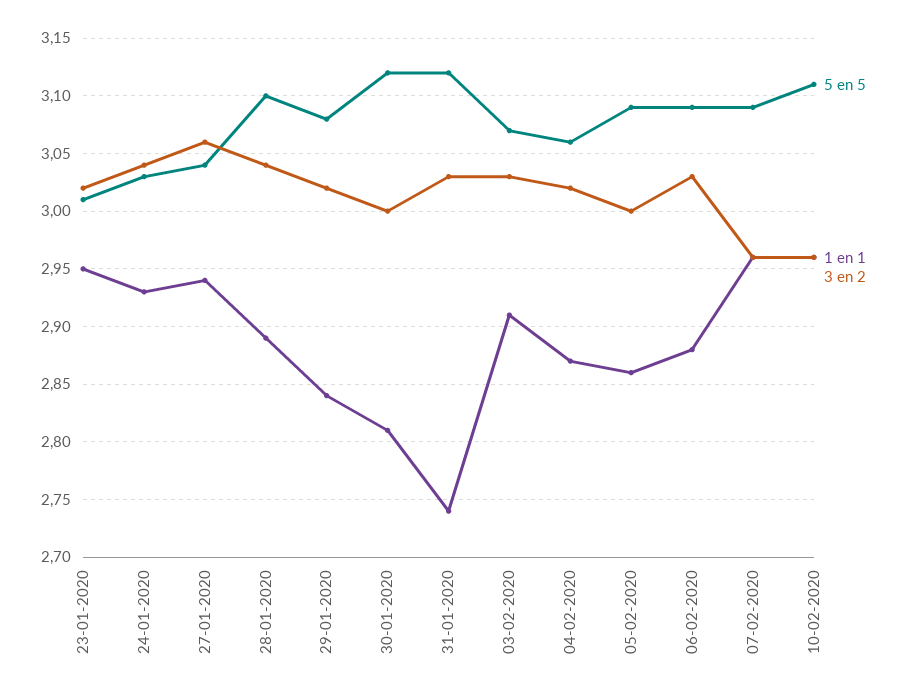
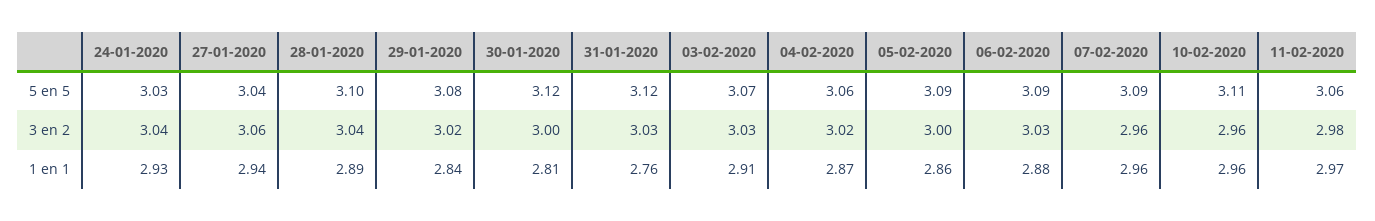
5 en 5, 23-01-2020: 3.01 -> none
1 en 1, 23-01-2020: 2.95 -> none
3 en 2, 23-01-2020: 3.02 -> none
1 en 1, 31-01-2020: 2.74 -> 2.76
5 en 5, 11-02-2020: none -> 3.06
3 en 2, 11-02-2020: none -> 2.98
1 en 1, 11-02-2020: none -> 2.97

